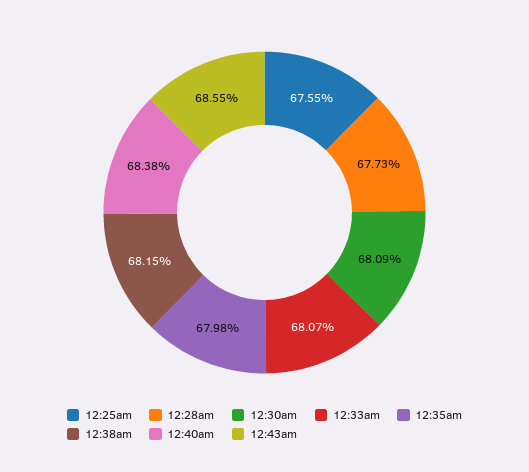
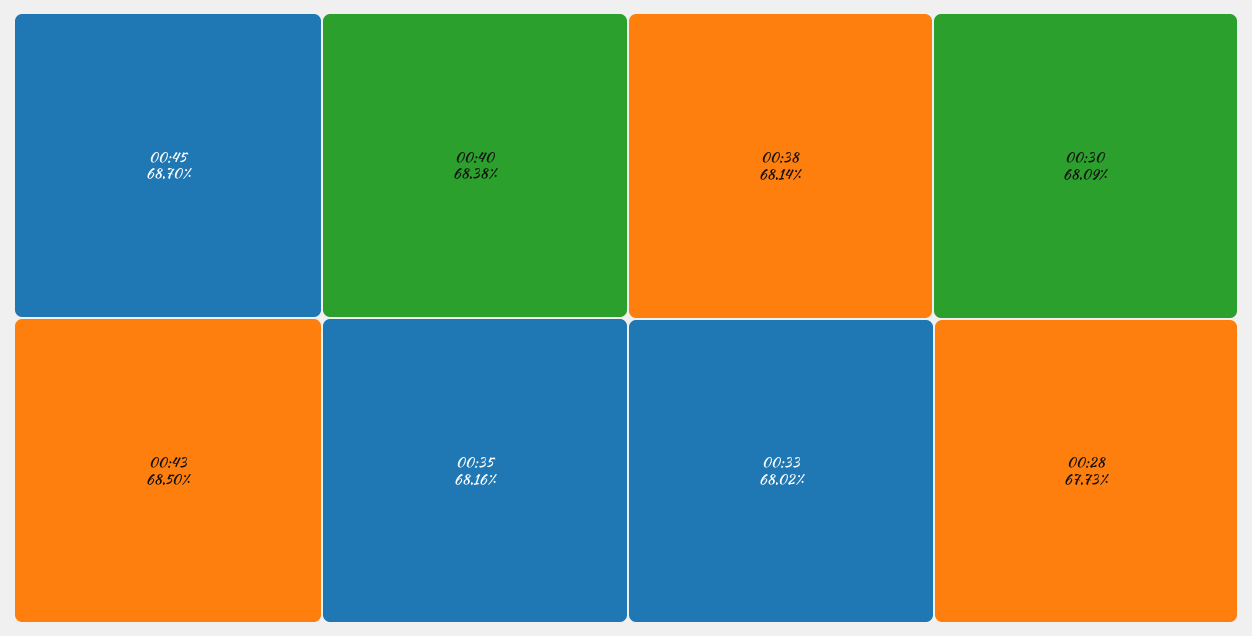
12:25am: 67.55 -> none
12:33am: 68.07 -> 68.02
12:35am: 67.98 -> 68.16
12:38am: 68.15 -> 68.14
12:43am: 68.55 -> 68.5
00:45: none -> 68.7

